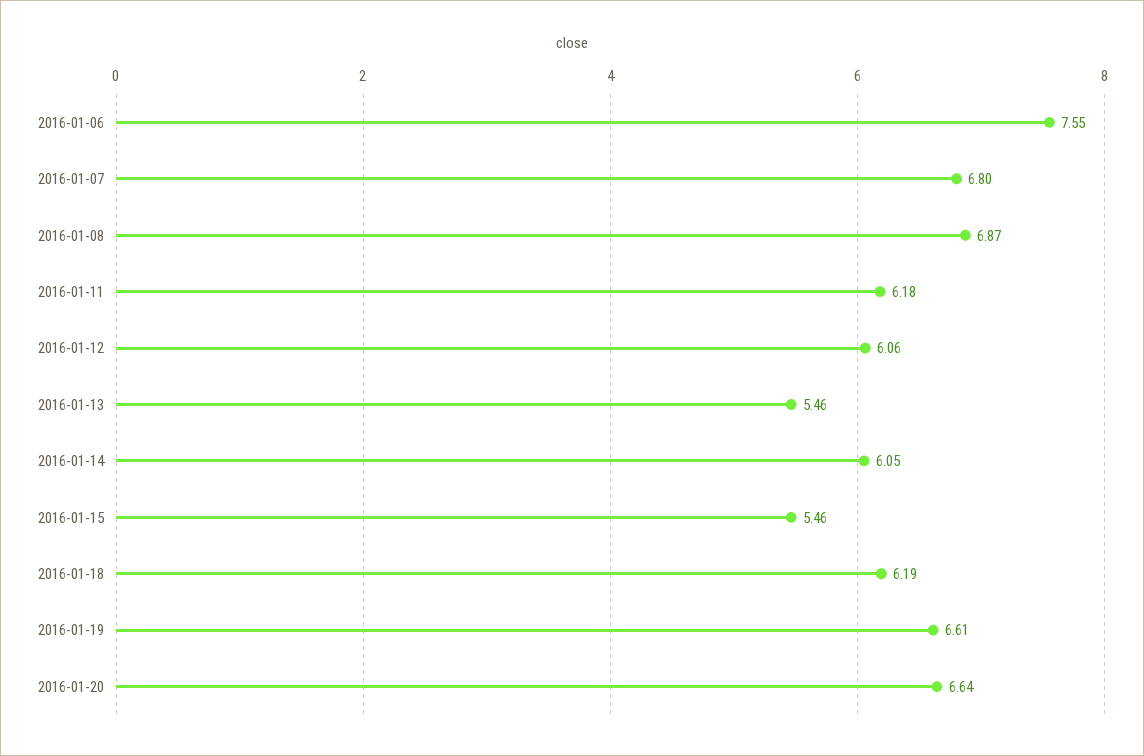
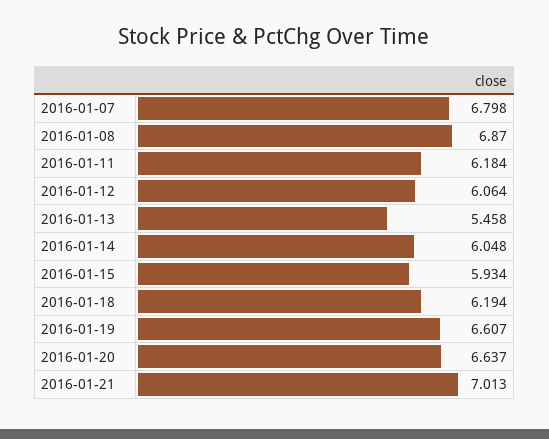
2016-01-06: 7.55 -> none
2016-01-15: 5.46 -> 5.934
2016-01-21: none -> 7.013

